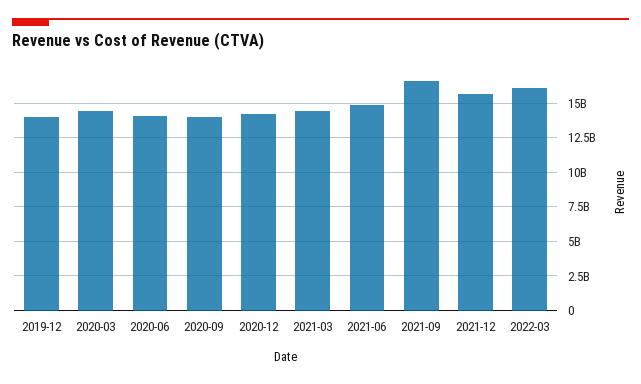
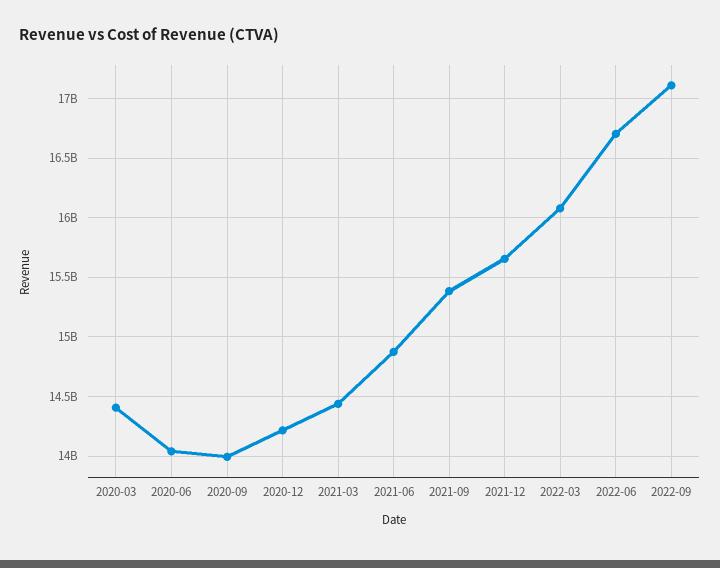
2019-12: 14000000000 -> none
2021-09: 16500000000 -> 15400000000
2022-06: none -> 16700000000
2022-09: none -> 17100000000

